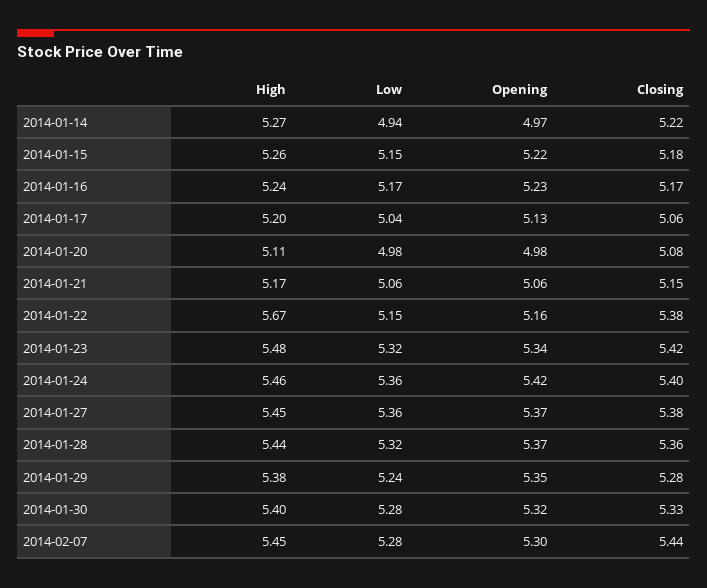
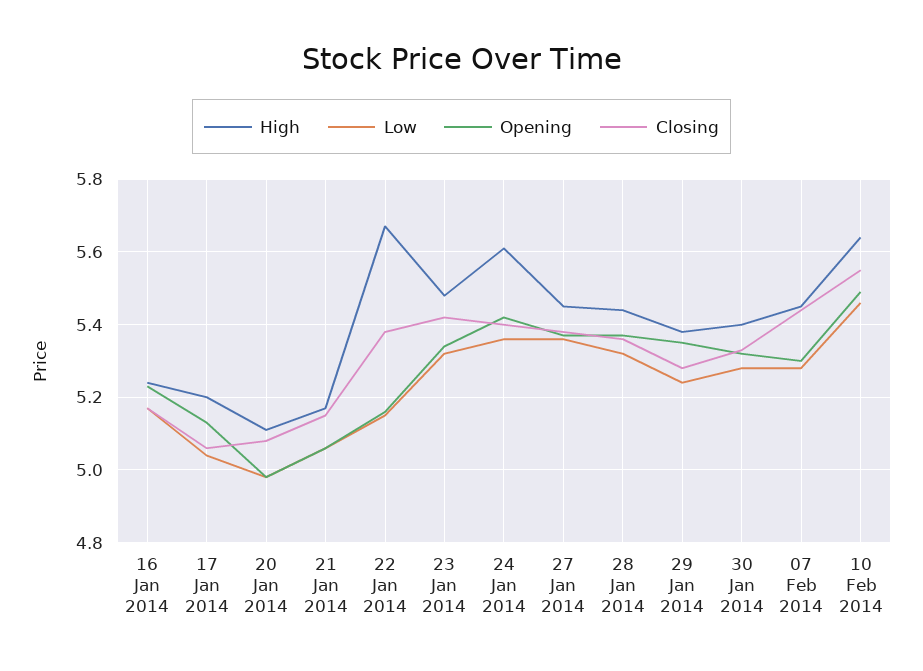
High, 2014-01-14: 5.27 -> none
Low, 2014-01-14: 4.94 -> none
Opening, 2014-01-14: 4.97 -> none
Closing, 2014-01-14: 5.22 -> none
High, 2014-01-15: 5.26 -> none
Low, 2014-01-15: 5.15 -> none
Opening, 2014-01-15: 5.22 -> none
Closing, 2014-01-15: 5.18 -> none
High, 2014-01-24: 5.46 -> 5.6
High, 10 Feb 2014: none -> 5.65
Low, 10 Feb 2014: none -> 5.45
Opening, 10 Feb 2014: none -> 5.5
Closing, 10 Feb 2014: none -> 5.55

